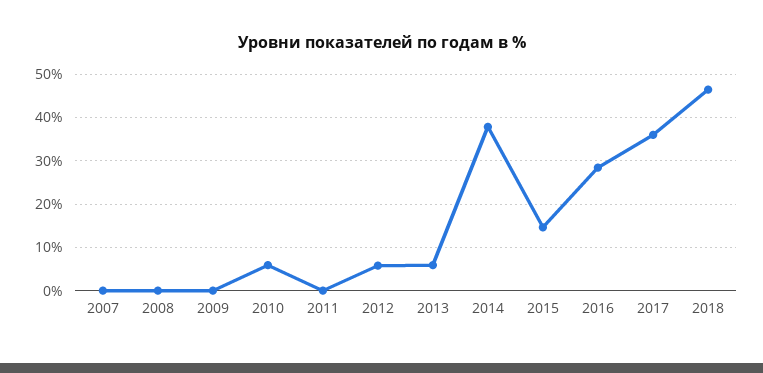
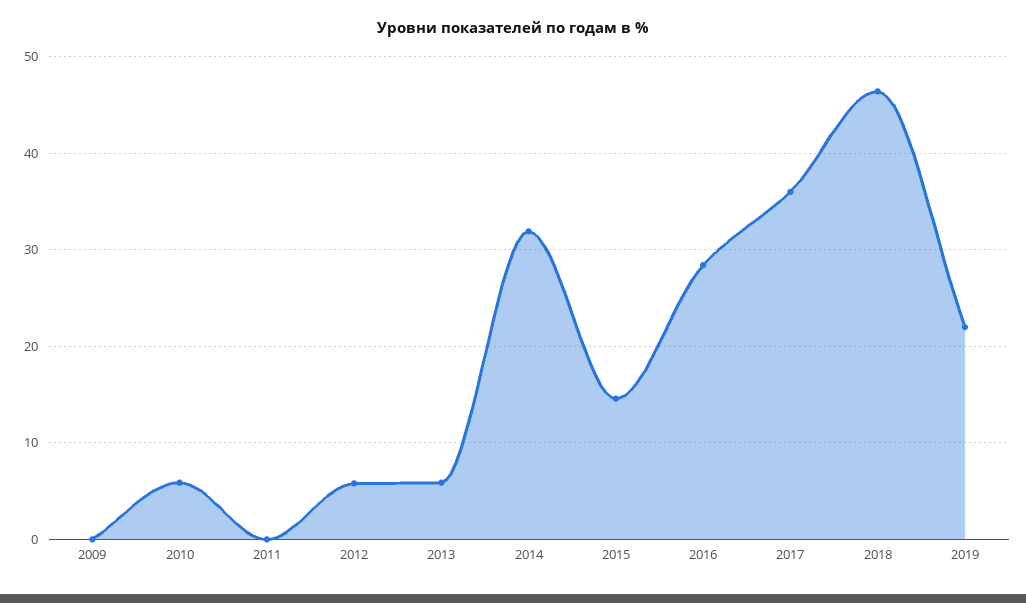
2007: 0 -> none
2008: 0 -> none
2014: 38 -> 32
2019: none -> 22

